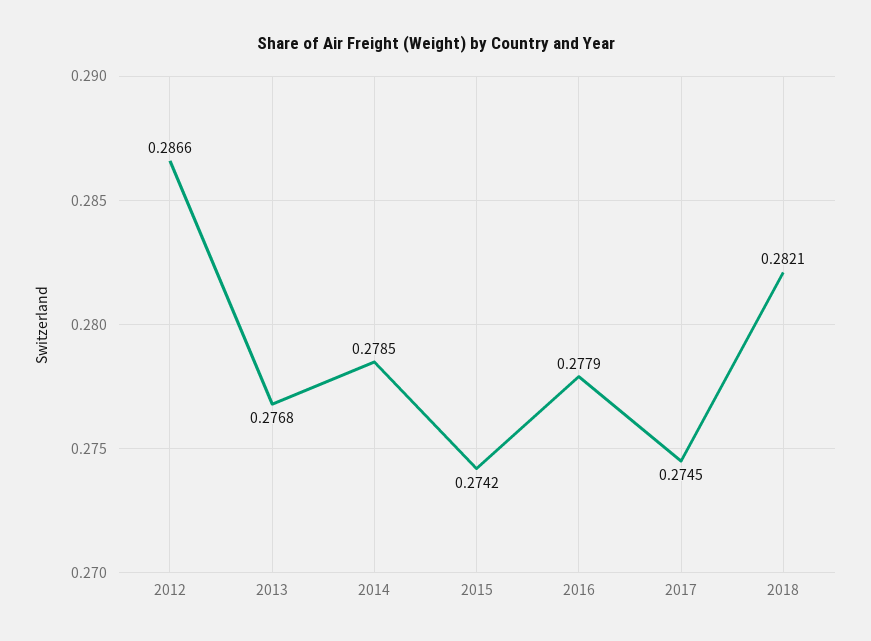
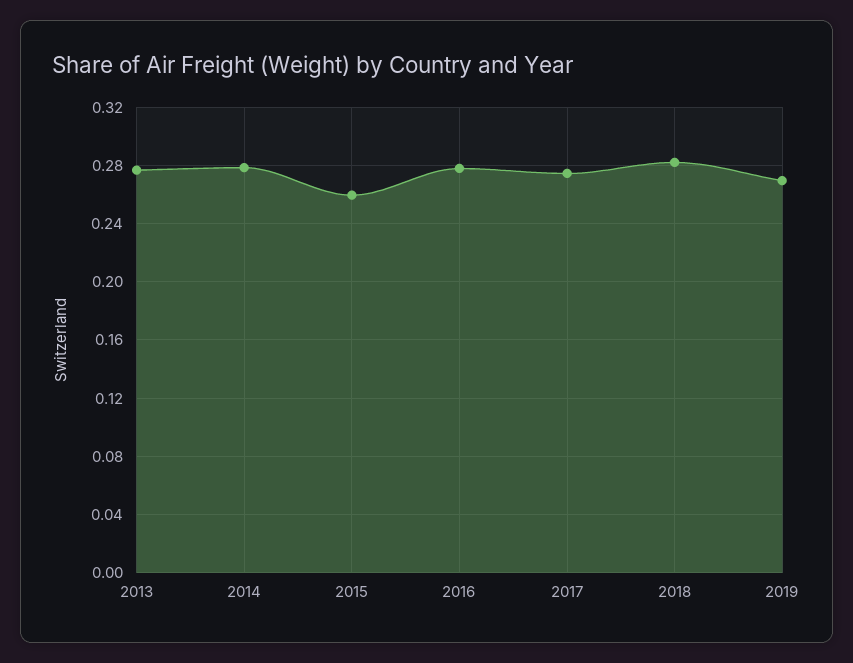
2012: 0.2866 -> none
2015: 0.2742 -> 0.26
2019: none -> 0.27

